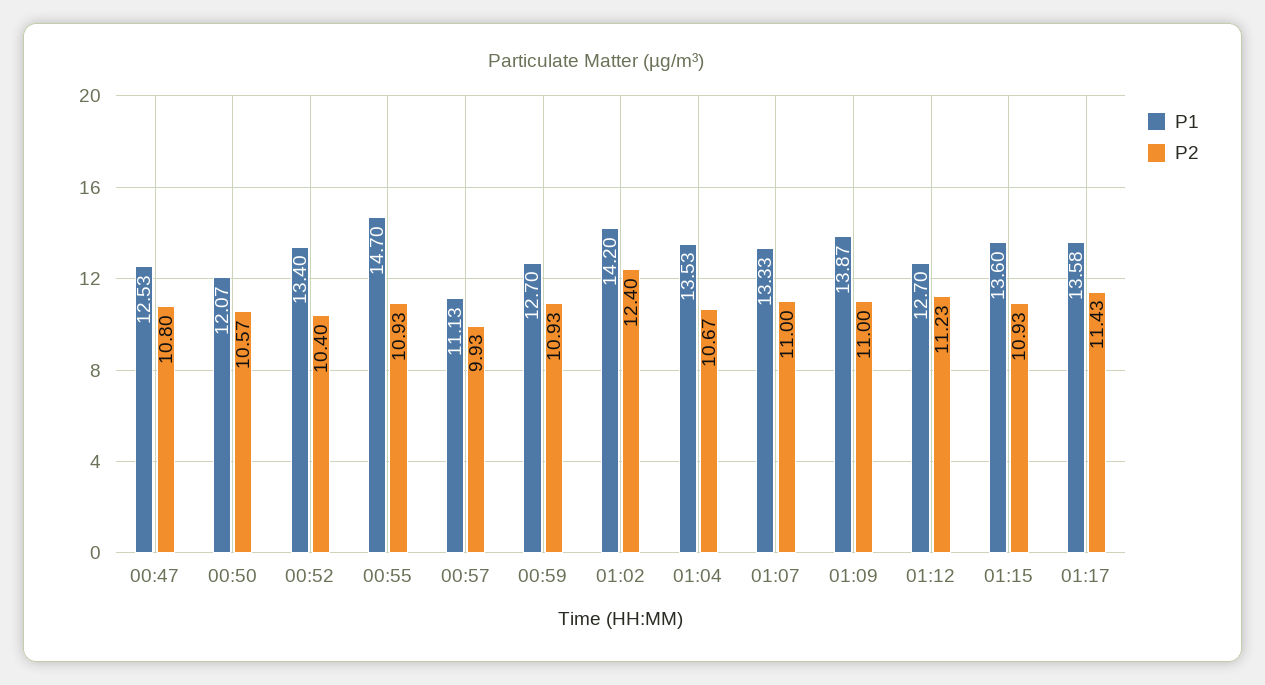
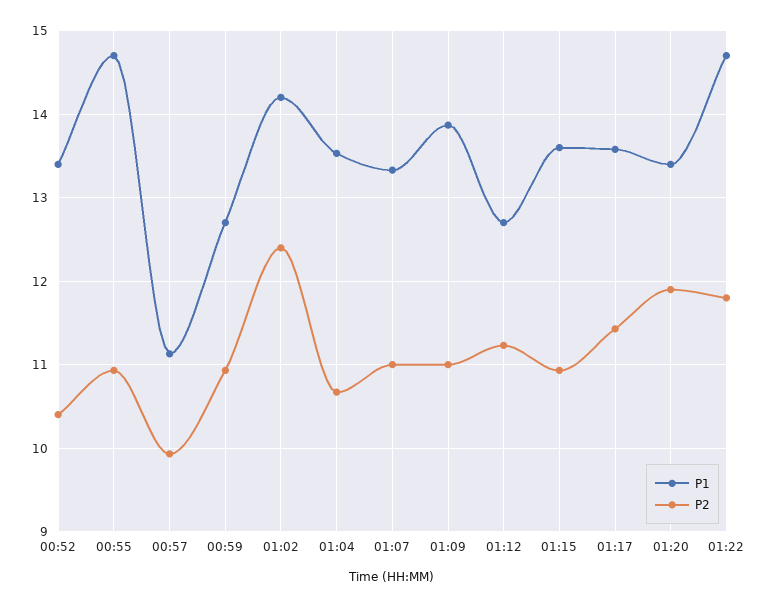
P1, 00:47: 12.53 -> none
P2, 00:47: 10.8 -> none
P1, 00:50: 12.07 -> none
P2, 00:50: 10.57 -> none
P1, 01:20: none -> 13.4
P2, 01:20: none -> 11.9
P1, 01:22: none -> 14.7
P2, 01:22: none -> 11.8

